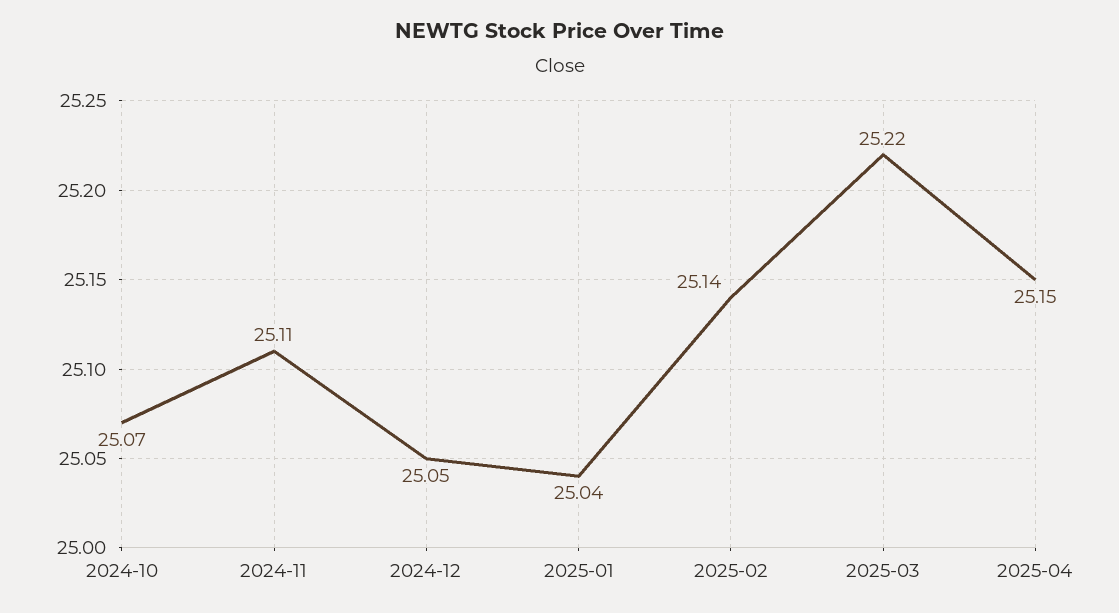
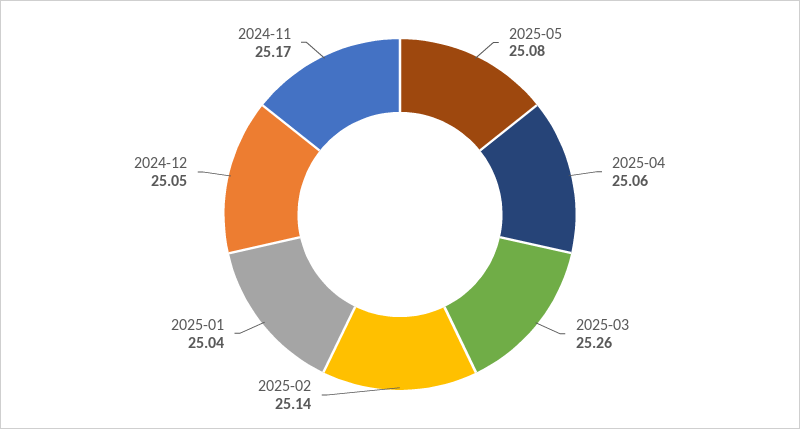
2024-10: 25.07 -> none
2024-11: 25.11 -> 25.17
2025-03: 25.22 -> 25.26
2025-04: 25.15 -> 25.06
2025-05: none -> 25.08

